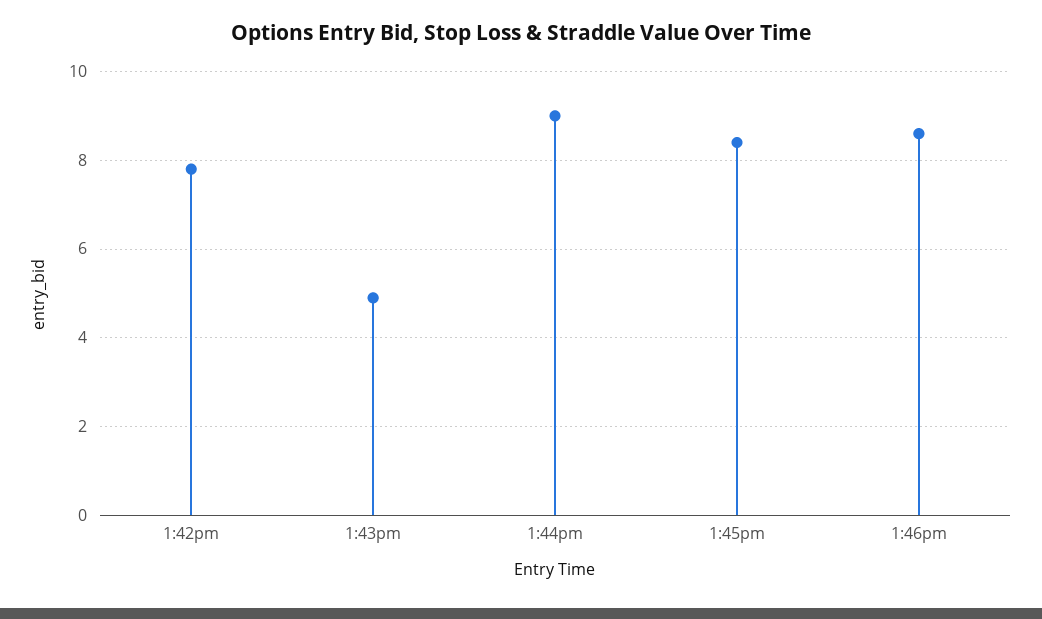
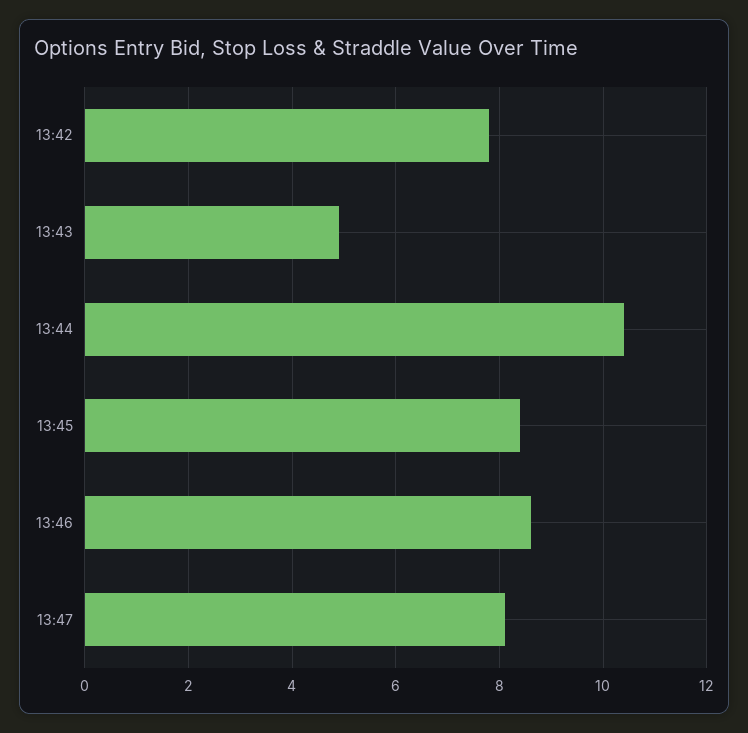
1:44pm: 9 -> 10.5
13:47: none -> 8

